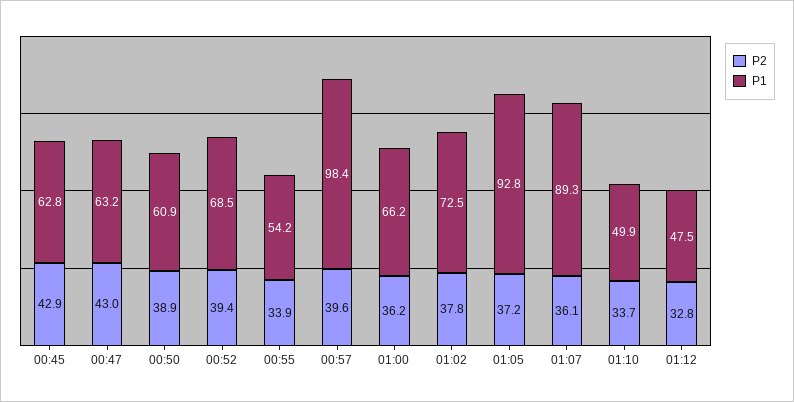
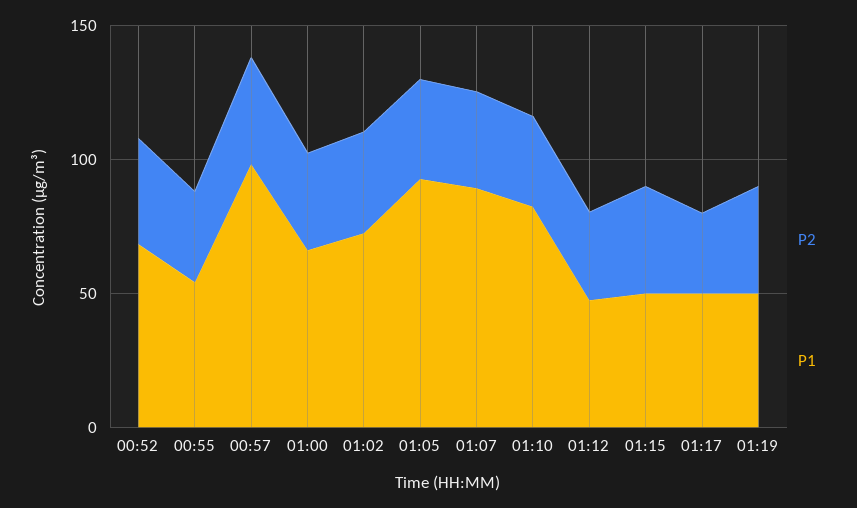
P2, 00:45: 42.9 -> none
P1, 00:45: 62.8 -> none
P2, 00:47: 43 -> none
P1, 00:47: 63.2 -> none
P2, 00:50: 38.9 -> none
P1, 00:50: 60.9 -> none
P1, 01:10: 49.9 -> 80
P2, 01:15: none -> 40
P1, 01:15: none -> 50
P2, 01:17: none -> 30
P1, 01:17: none -> 50
P2, 01:19: none -> 40
P1, 01:19: none -> 50

